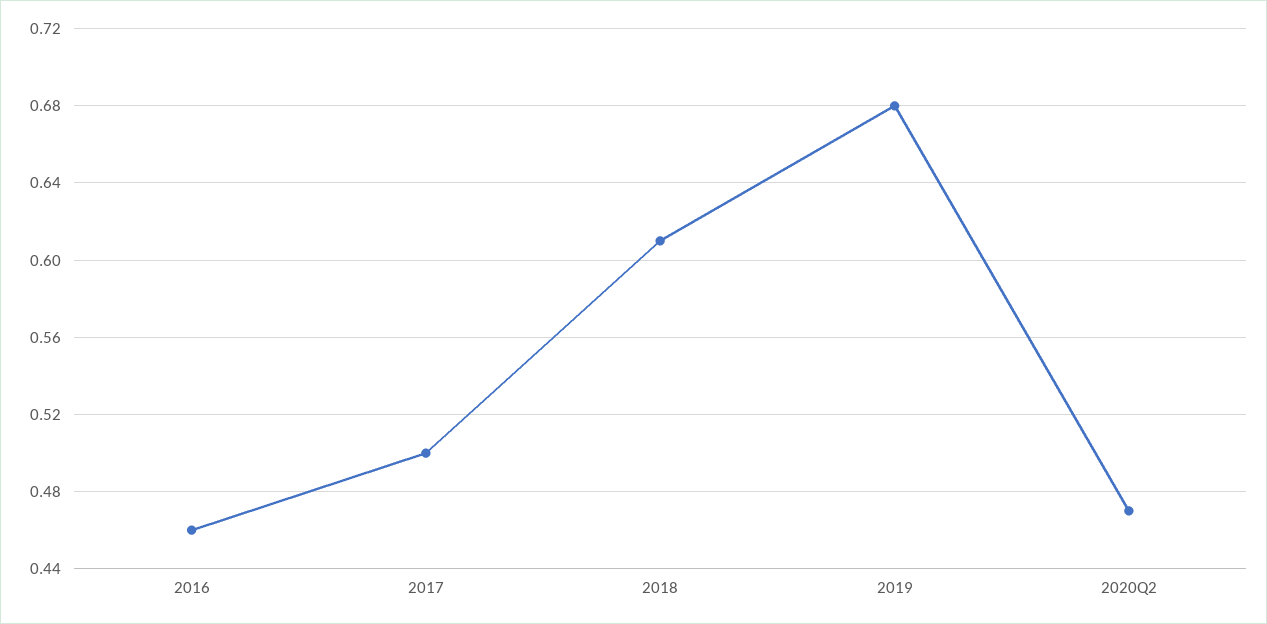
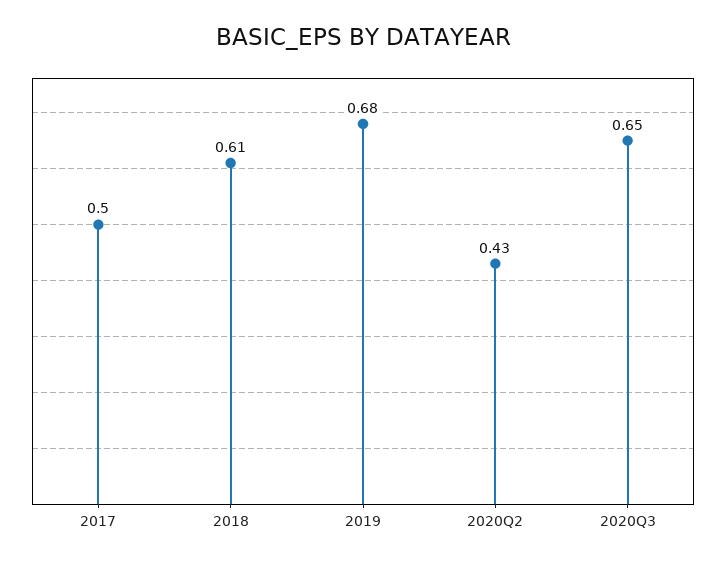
2016: 0.46 -> none
2020Q2: 0.47 -> 0.43
2020Q3: none -> 0.65

